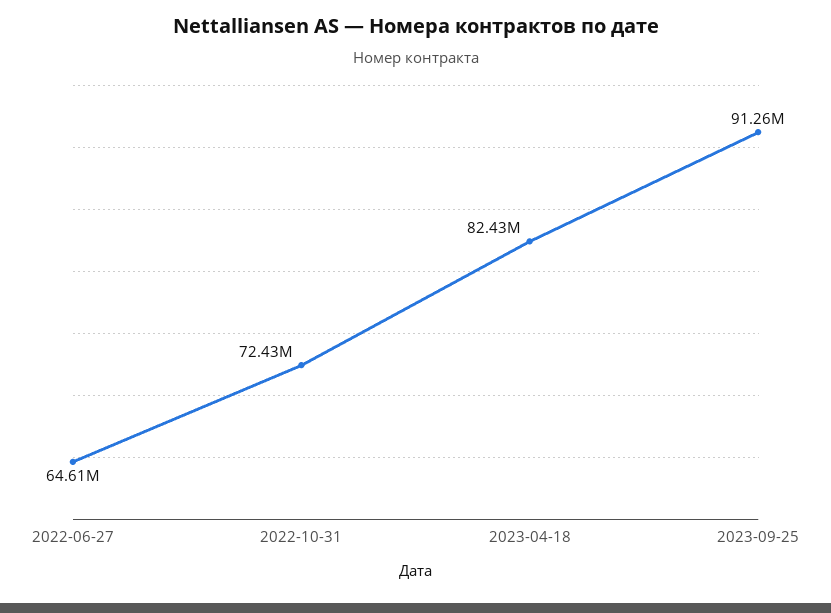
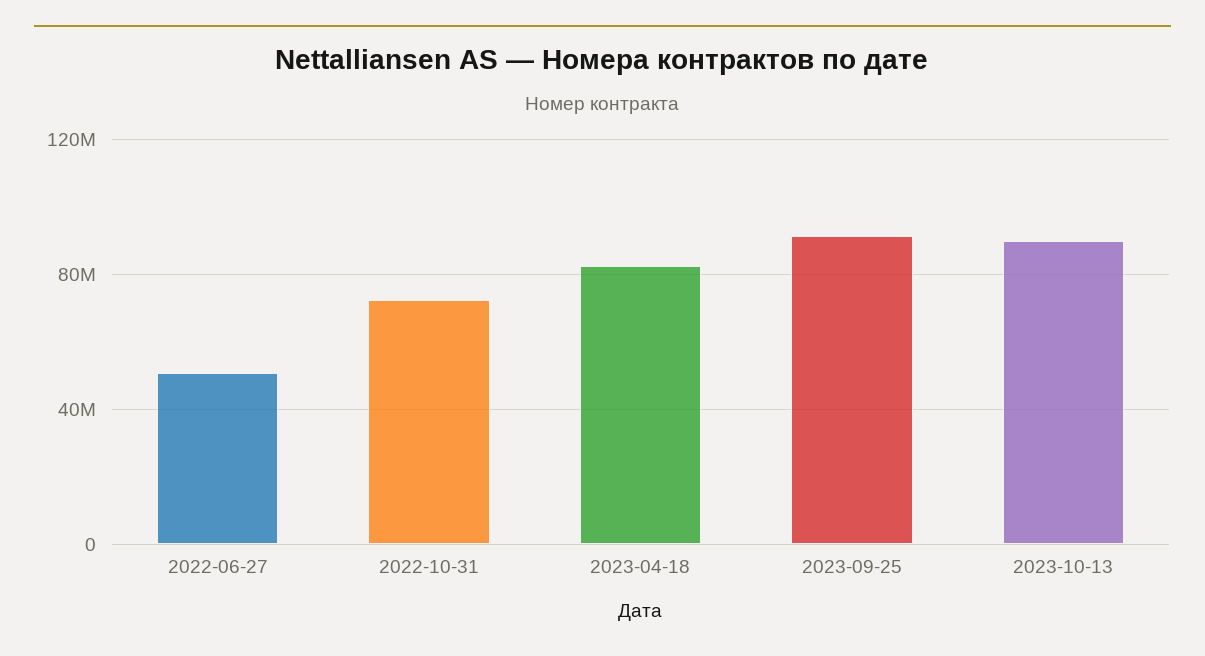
2022-06-27: 64610000 -> 50000000
2023-10-13: none -> 90000000

